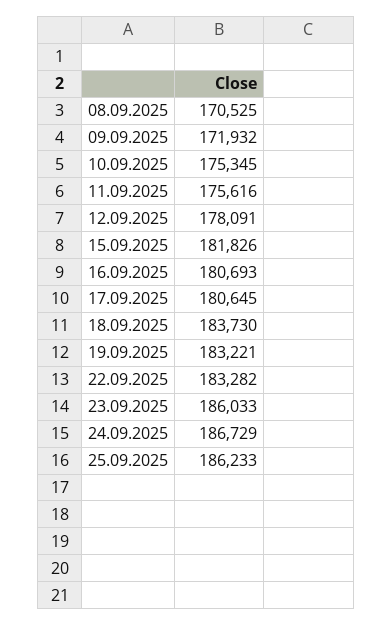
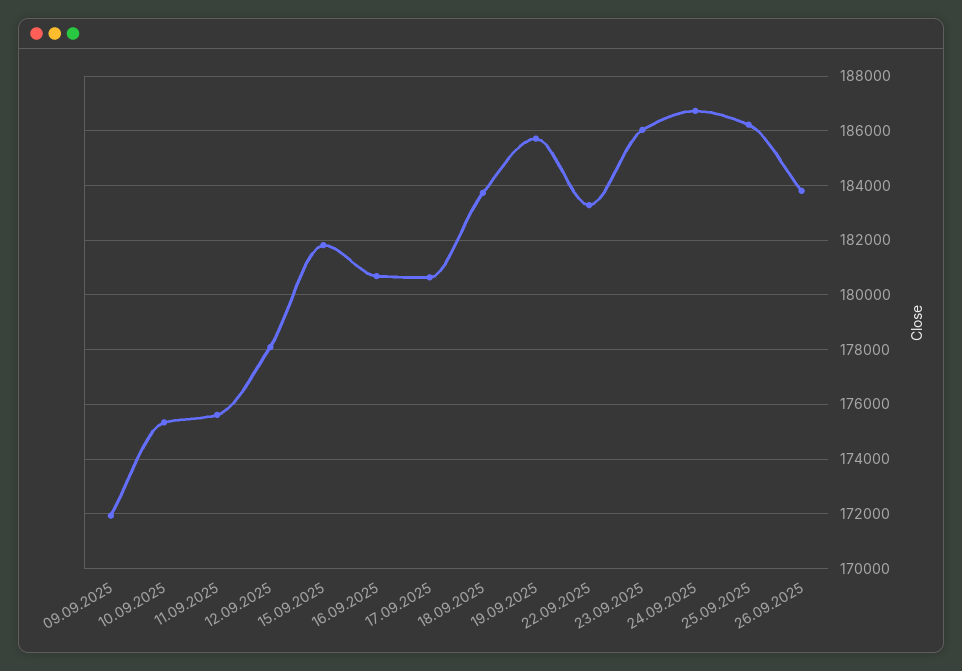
08.09.2025: 170525 -> none
19.09.2025: 183221 -> 185750
26.09.2025: none -> 183750

